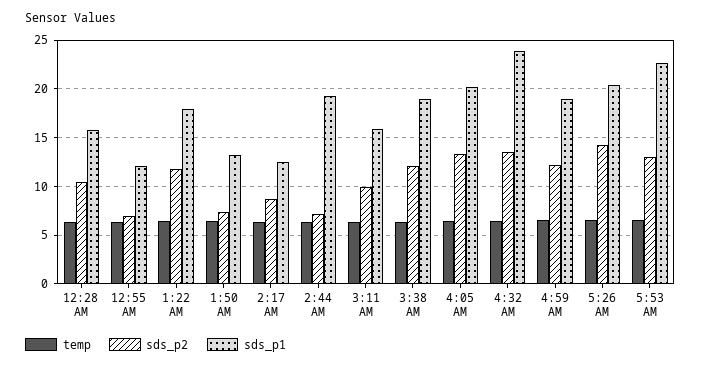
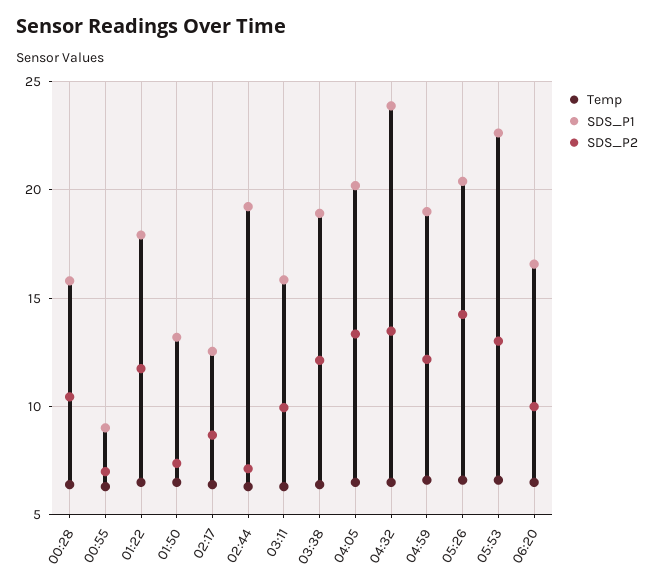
sds_p1, 12:55 AM: 12 -> 9
temp, 06:20: none -> 6.5
sds_p1, 06:20: none -> 16.5
sds_p2, 06:20: none -> 10

